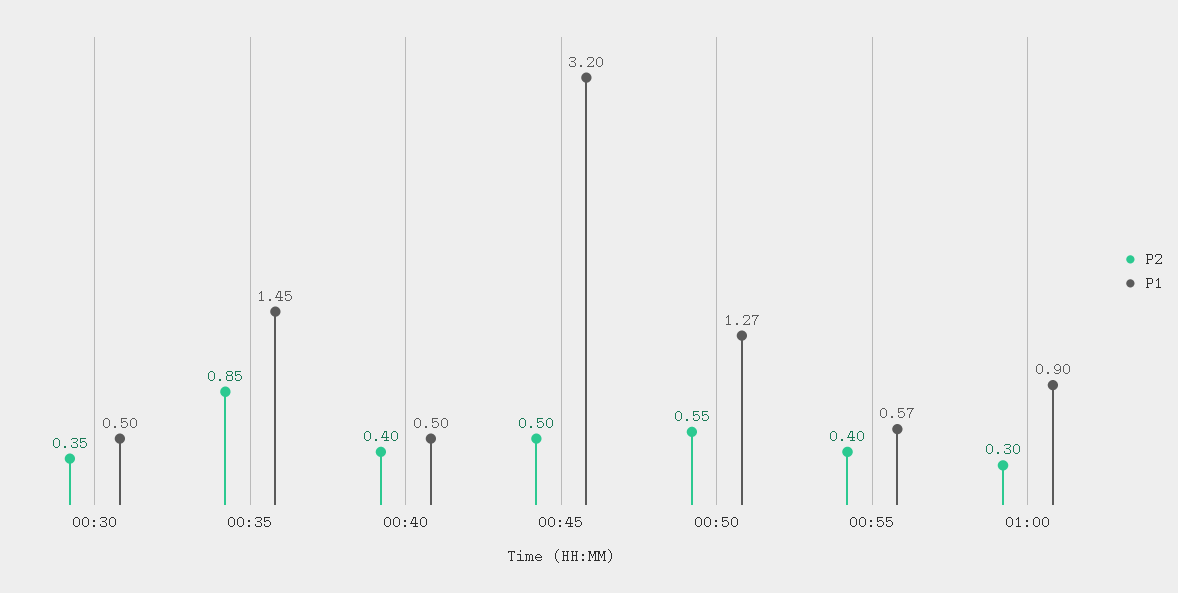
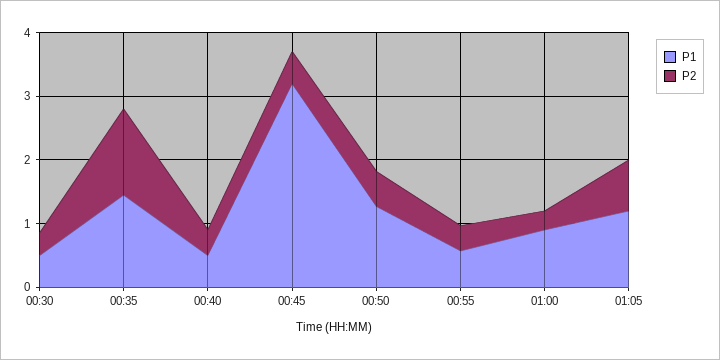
P2, 00:35: 0.85 -> 1.4
P1, 01:05: none -> 1.2
P2, 01:05: none -> 0.8

